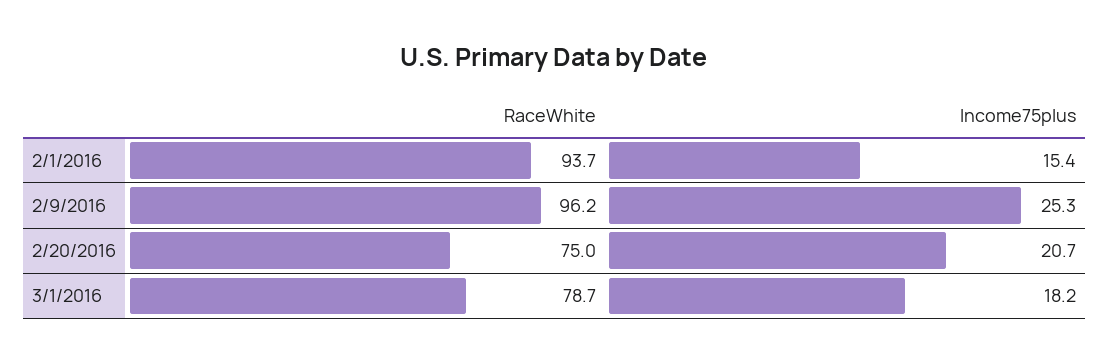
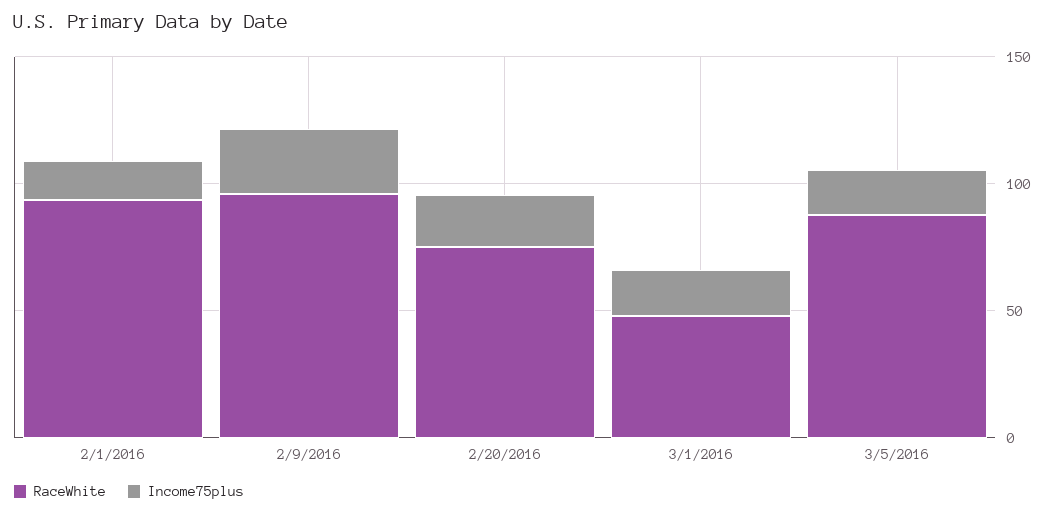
RaceWhite, 3/1/2016: 78.7 -> 50
RaceWhite, 3/5/2016: none -> 90
Income75plus, 3/5/2016: none -> 20

